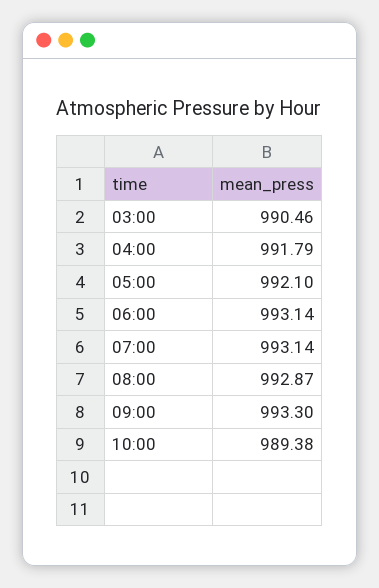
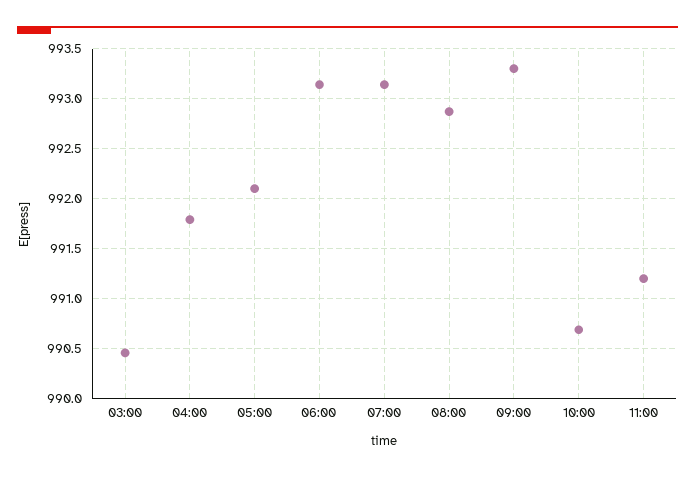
10:00: 989.38 -> 990.7
11:00: none -> 991.2

